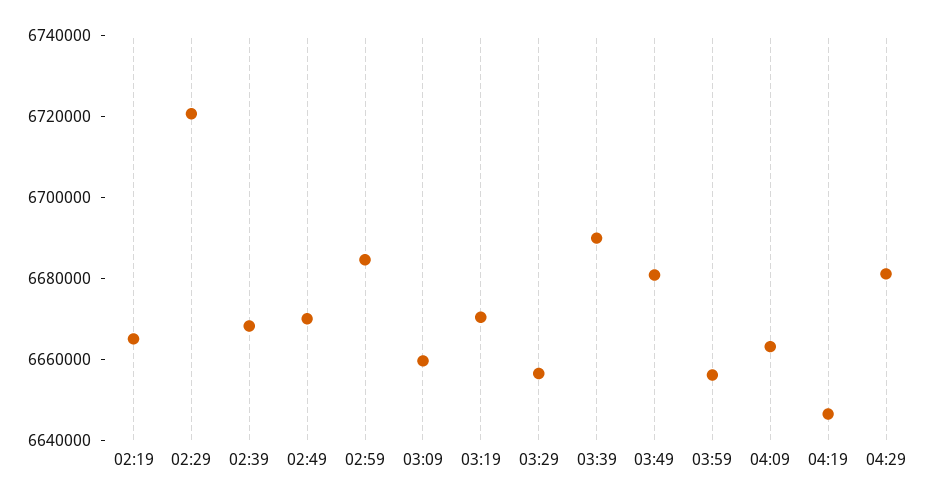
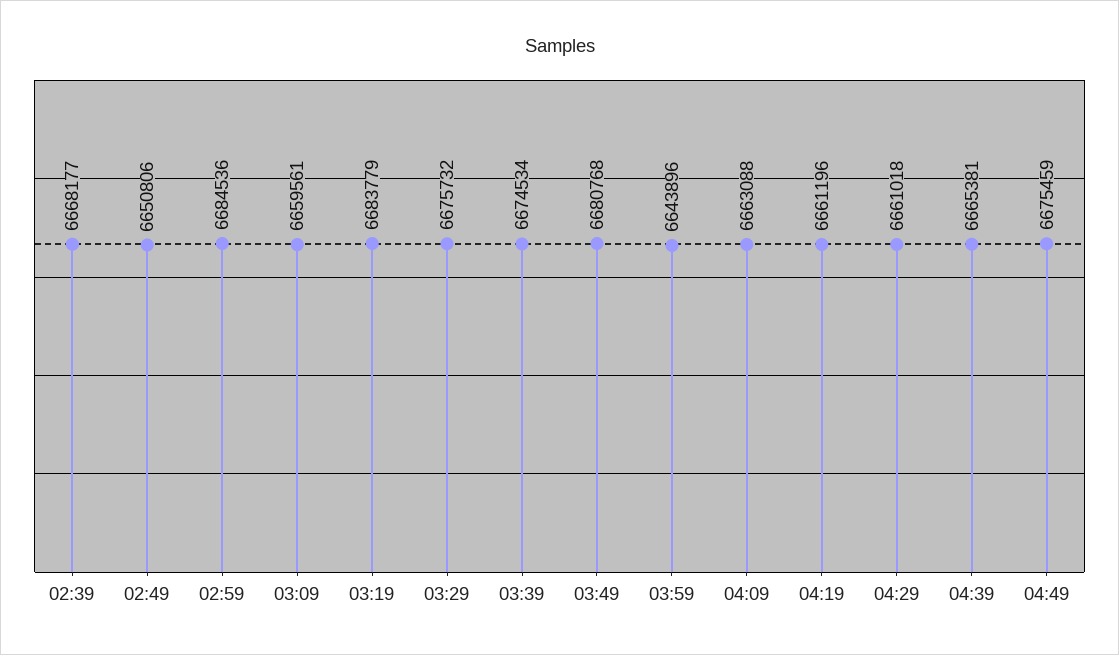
02:19: 6665000 -> none
02:29: 6720000 -> none
02:49: 6670000 -> 6650806
03:19: 6670000 -> 6683779
03:29: 6655000 -> 6675732
03:39: 6690000 -> 6674534
03:59: 6655000 -> 6643896
04:19: 6645000 -> 6661196
04:29: 6680000 -> 6661018
04:39: none -> 6665381
04:49: none -> 6675459

